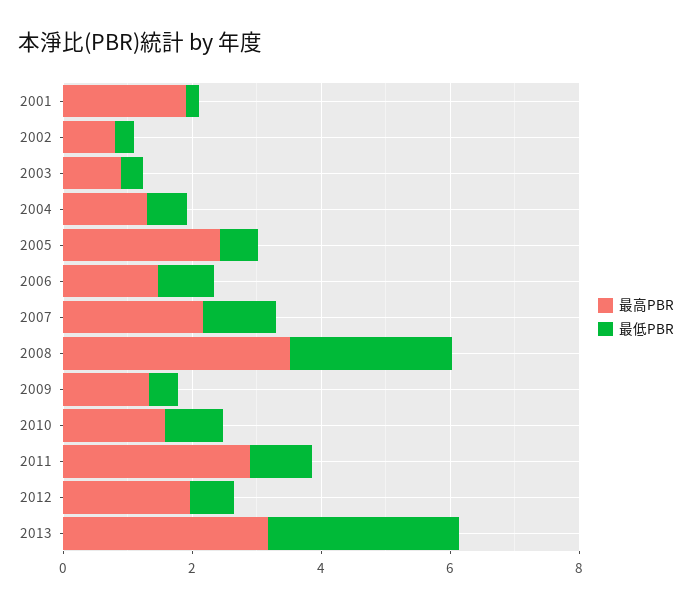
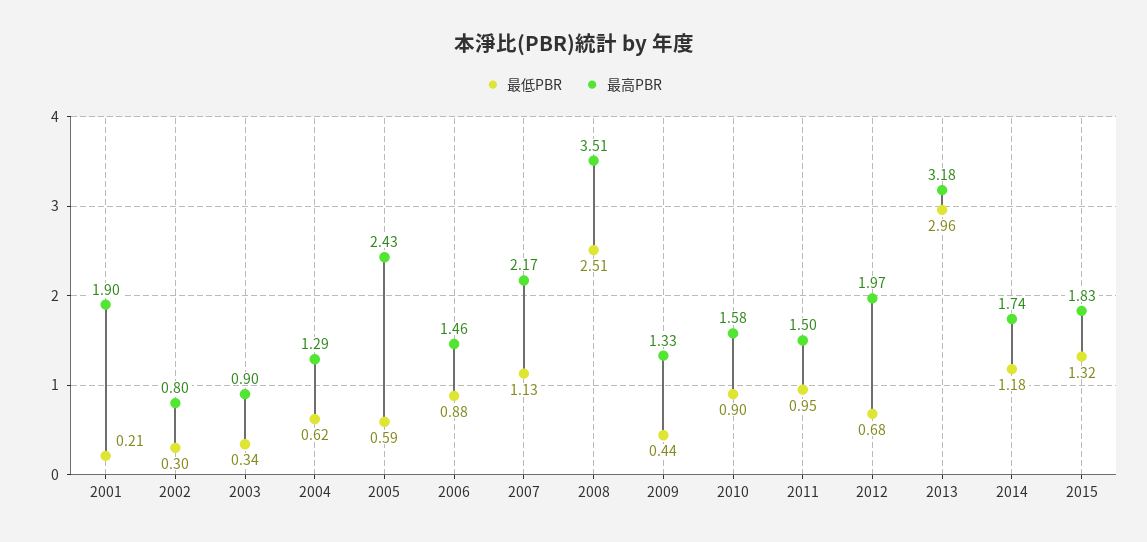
最高PBR, 2011: 3 -> 1.5
最低PBR, 2014: none -> 1.18
最高PBR, 2014: none -> 1.74
最低PBR, 2015: none -> 1.32
最高PBR, 2015: none -> 1.83

